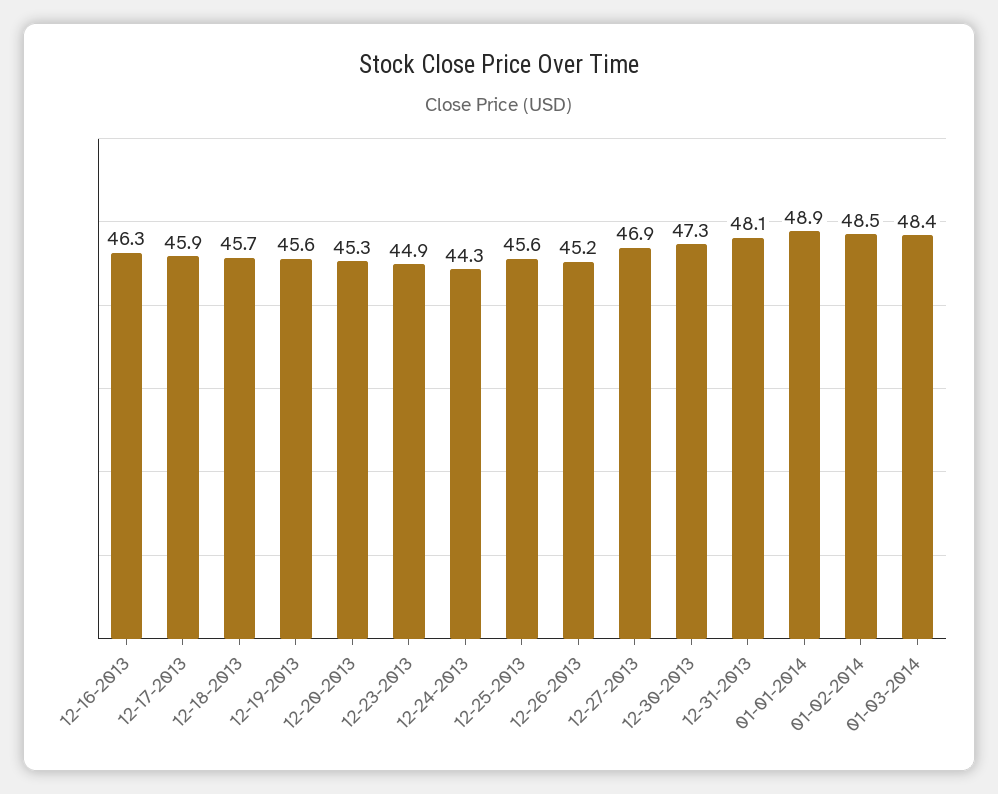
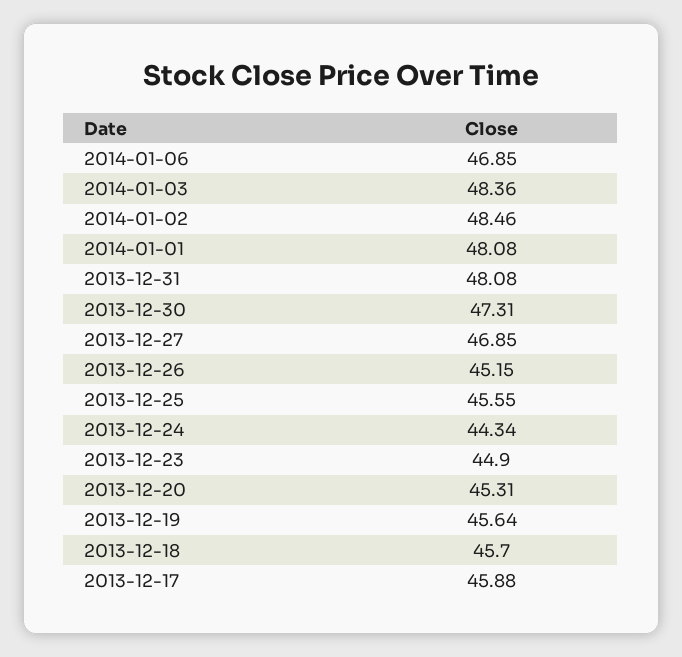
12-16-2013: 46.3 -> none
01-01-2014: 48.9 -> 48.08
2014-01-06: none -> 46.85

